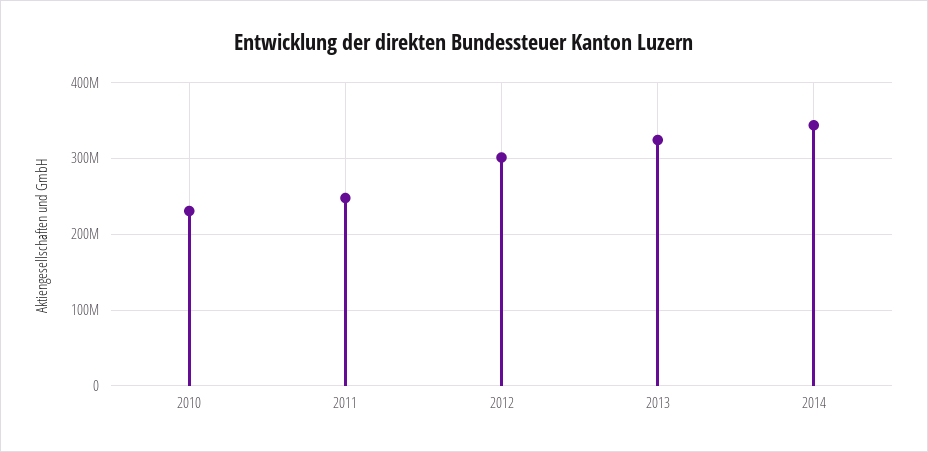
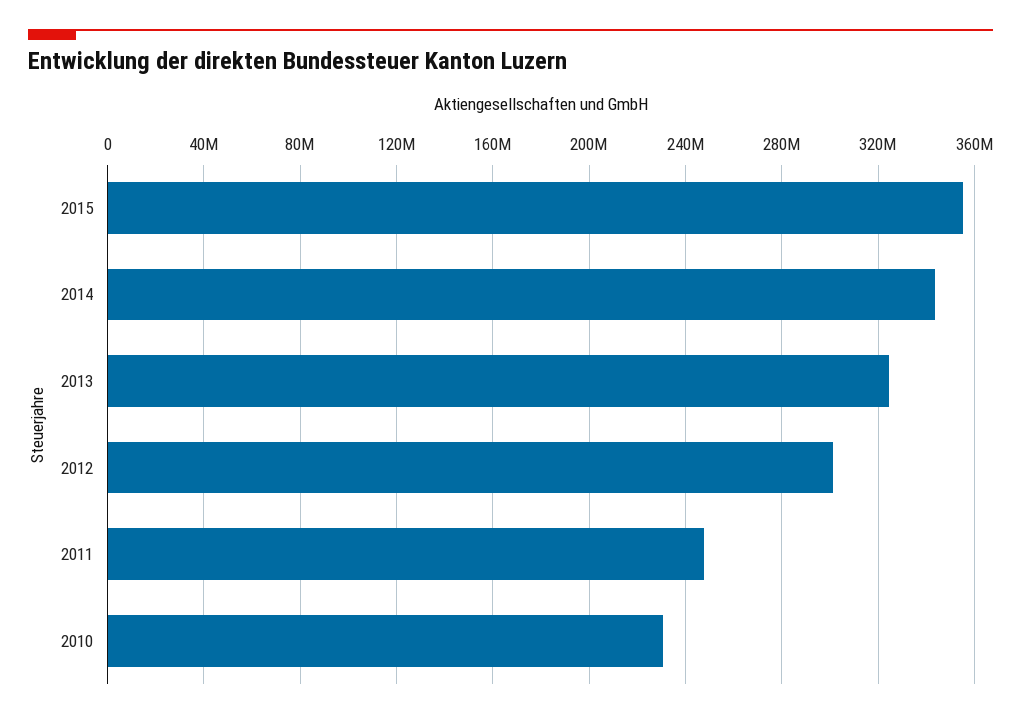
2015: none -> 355000000

